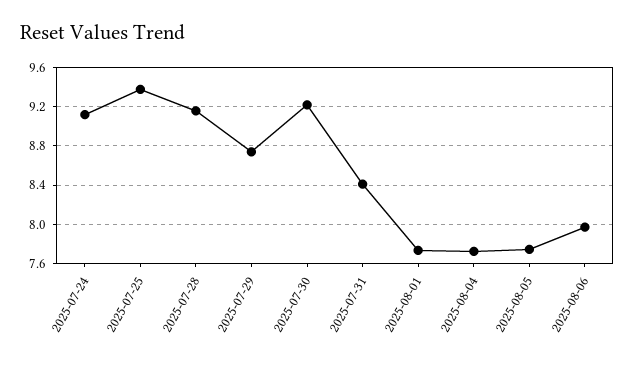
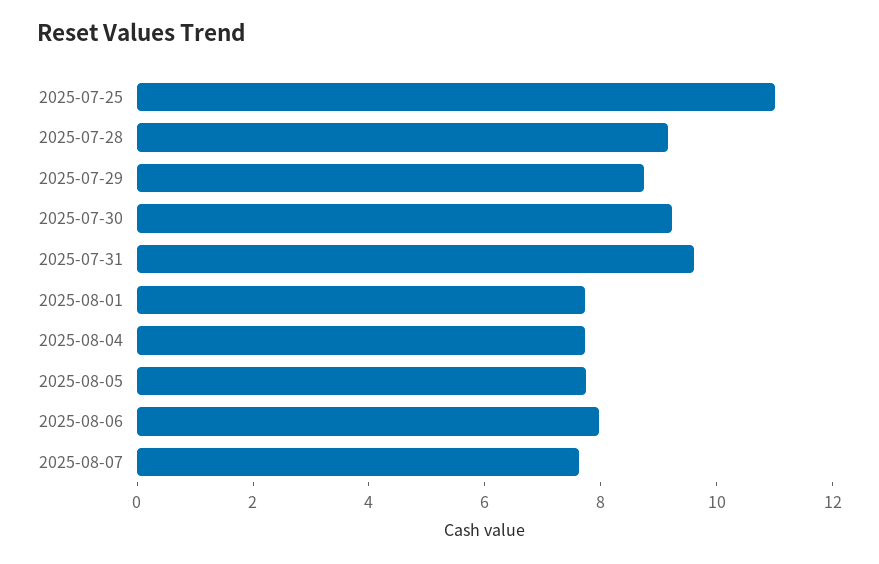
2025-07-24: 9.1 -> none
2025-07-25: 9.4 -> 11
2025-07-31: 8.4 -> 9.5
2025-08-07: none -> 7.5

